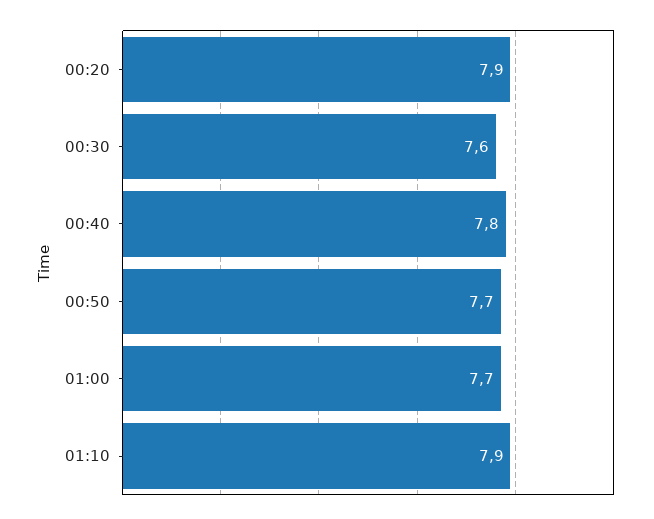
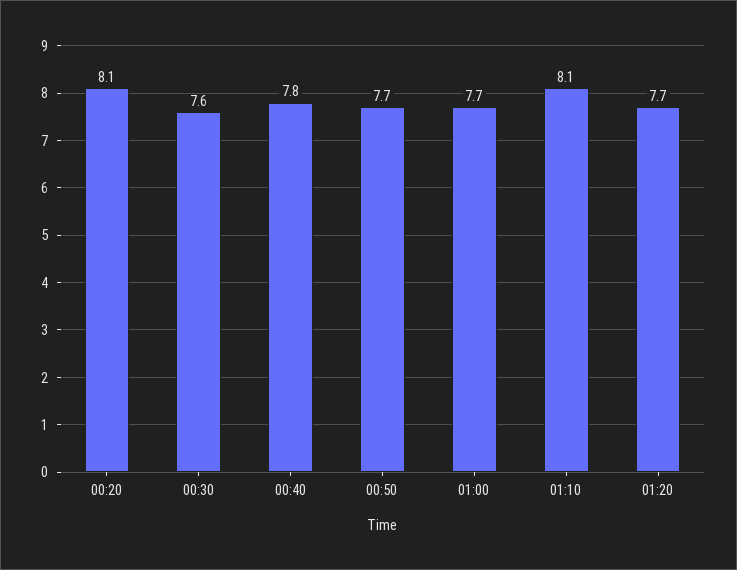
00:20: 7.9 -> 8.1
01:10: 7.9 -> 8.1
01:20: none -> 7.7

